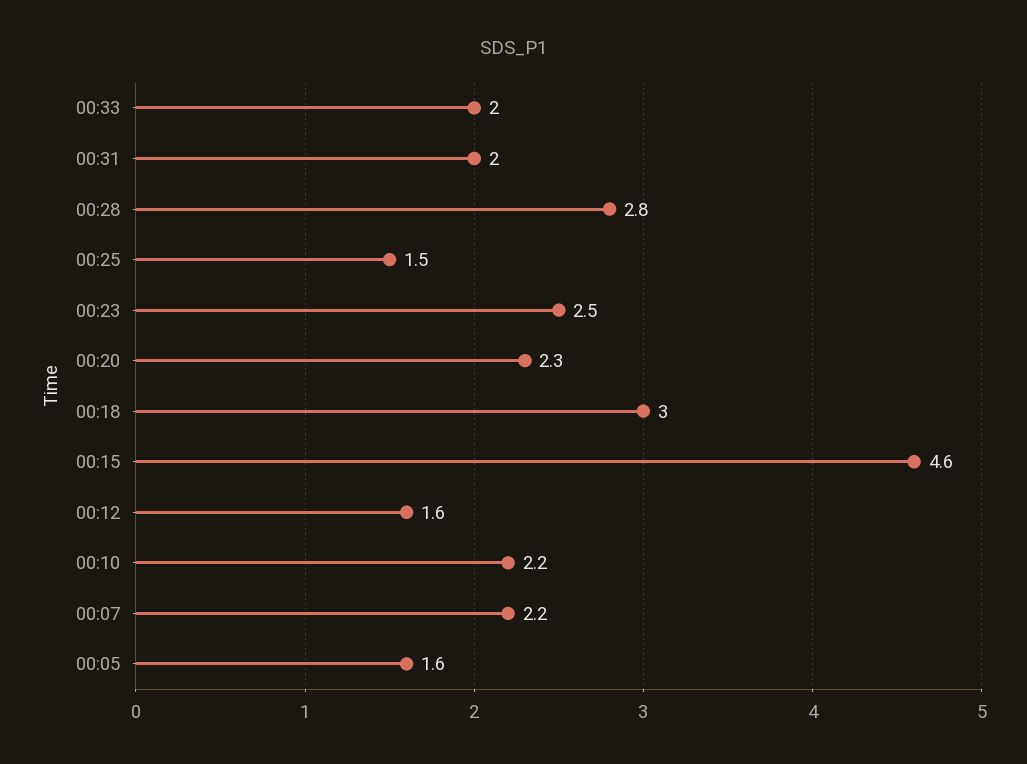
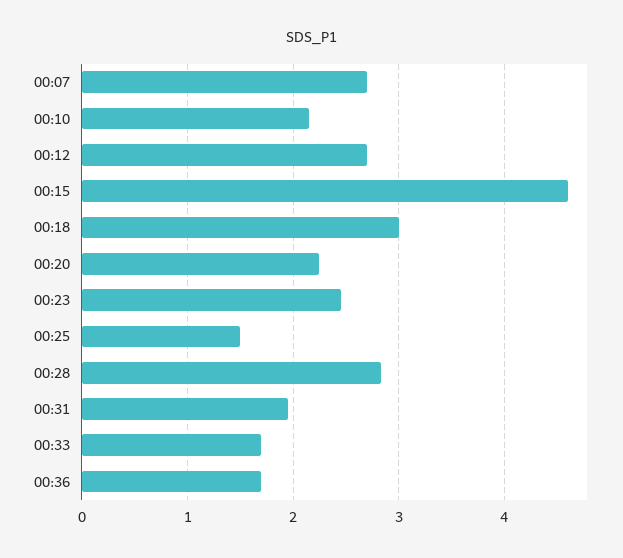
00:33: 2 -> 1.7
00:12: 1.6 -> 2.7
00:07: 2.2 -> 2.7
00:05: 1.6 -> none
00:36: none -> 1.7

